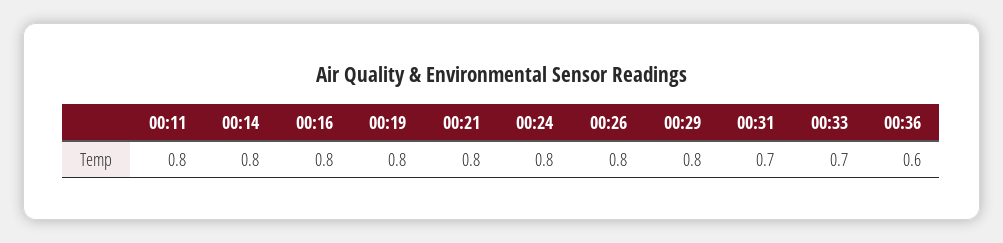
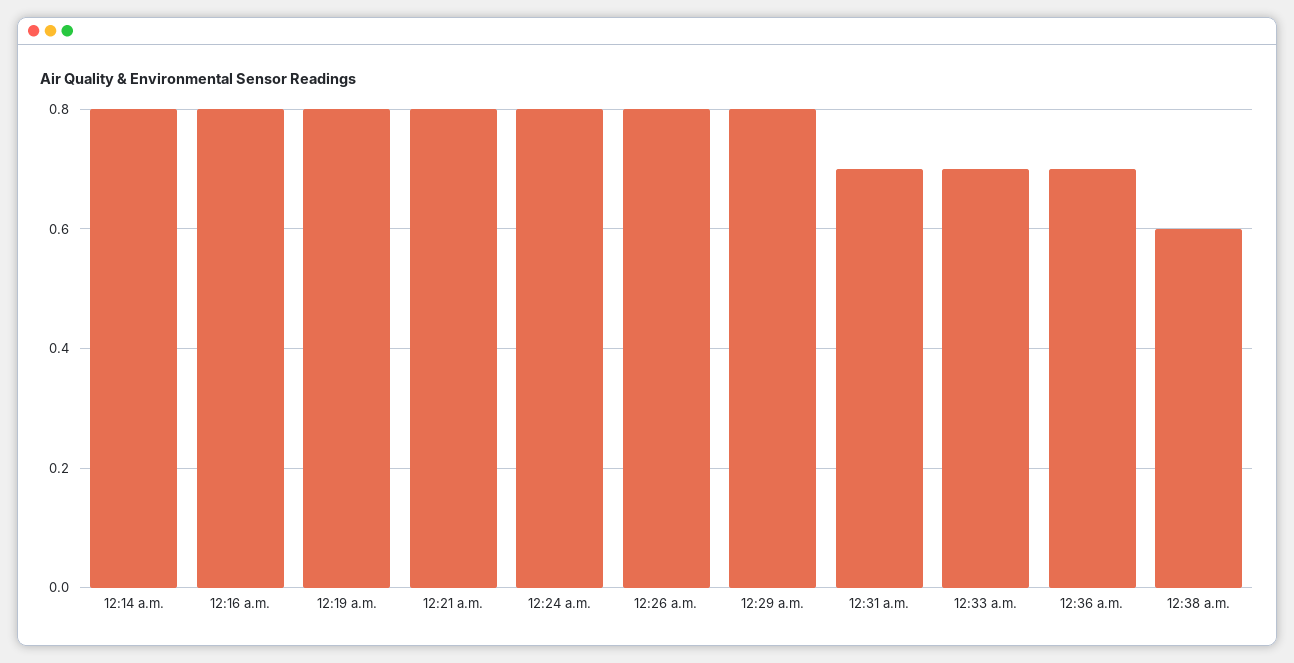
00:11: 0.8 -> none
00:36: 0.6 -> 0.7
12:38 a.m.: none -> 0.6

